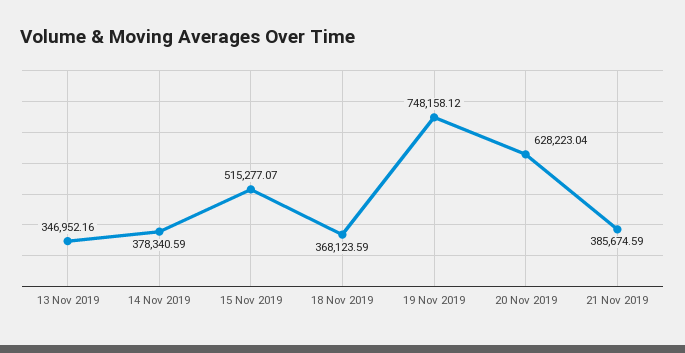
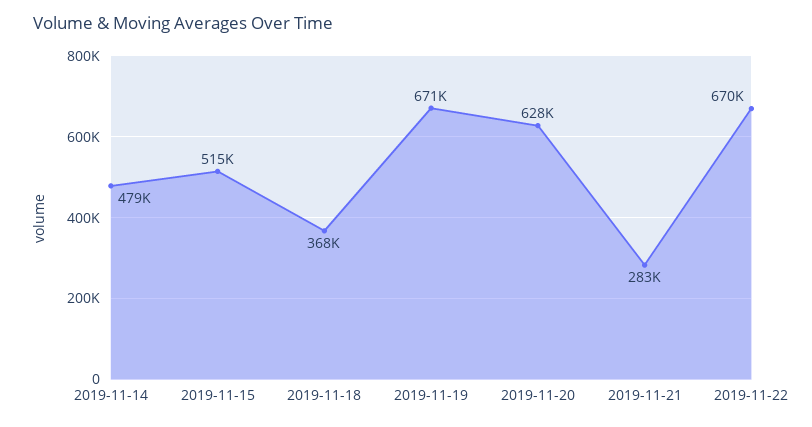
13 Nov 2019: 346952.16 -> none
14 Nov 2019: 378340.59 -> 479000
19 Nov 2019: 748158.12 -> 671000
21 Nov 2019: 385674.59 -> 283000
2019-11-22: none -> 670000

